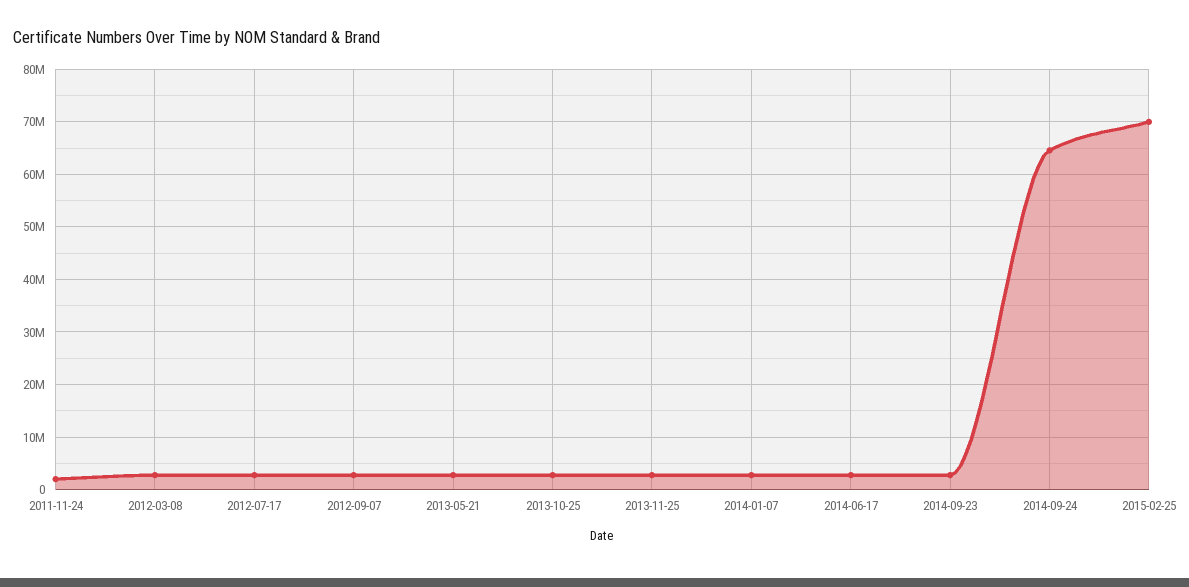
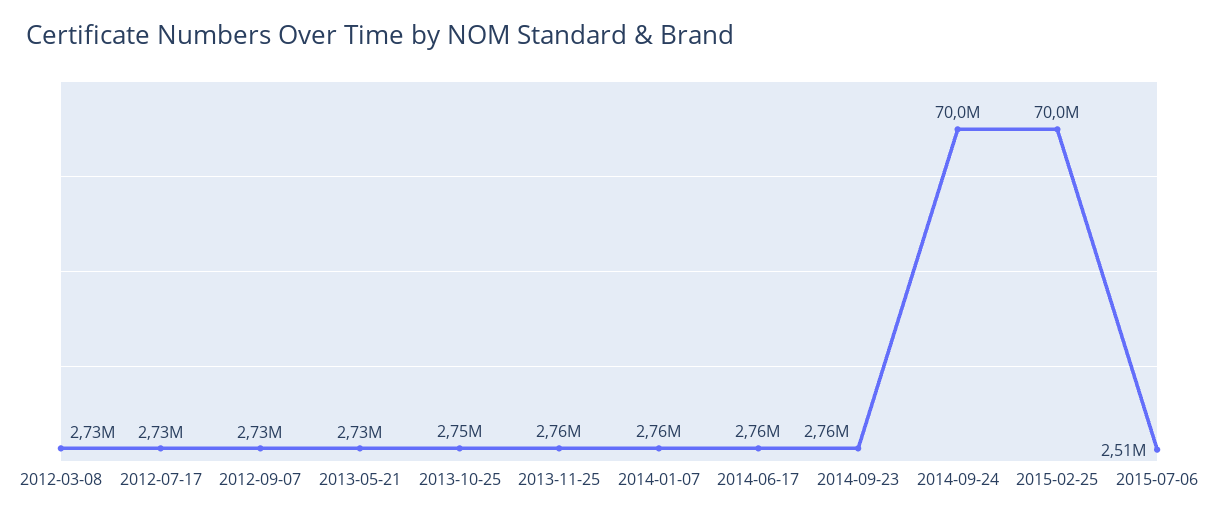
2011-11-24: 2000000 -> none
2014-09-24: 64000000 -> 70000000
2015-07-06: none -> 2510000

